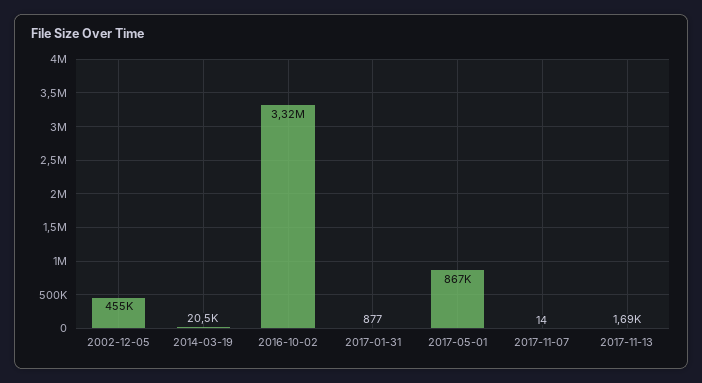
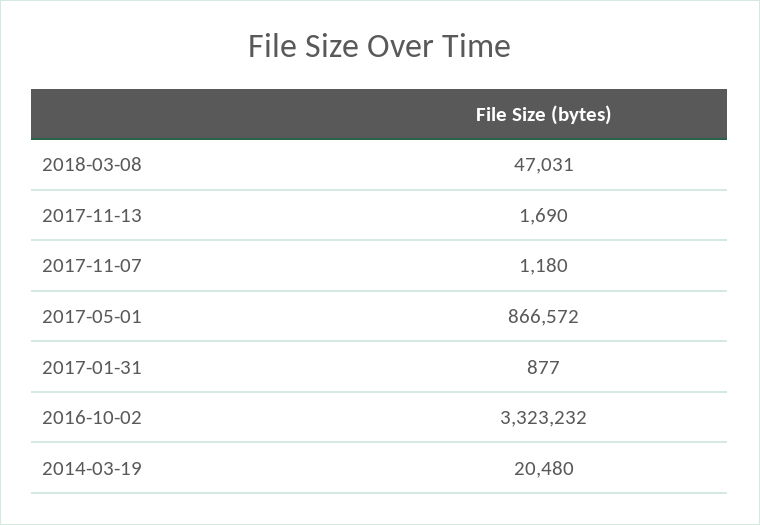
2002-12-05: 455000 -> none
2017-11-07: 14 -> 1180
2018-03-08: none -> 47031

